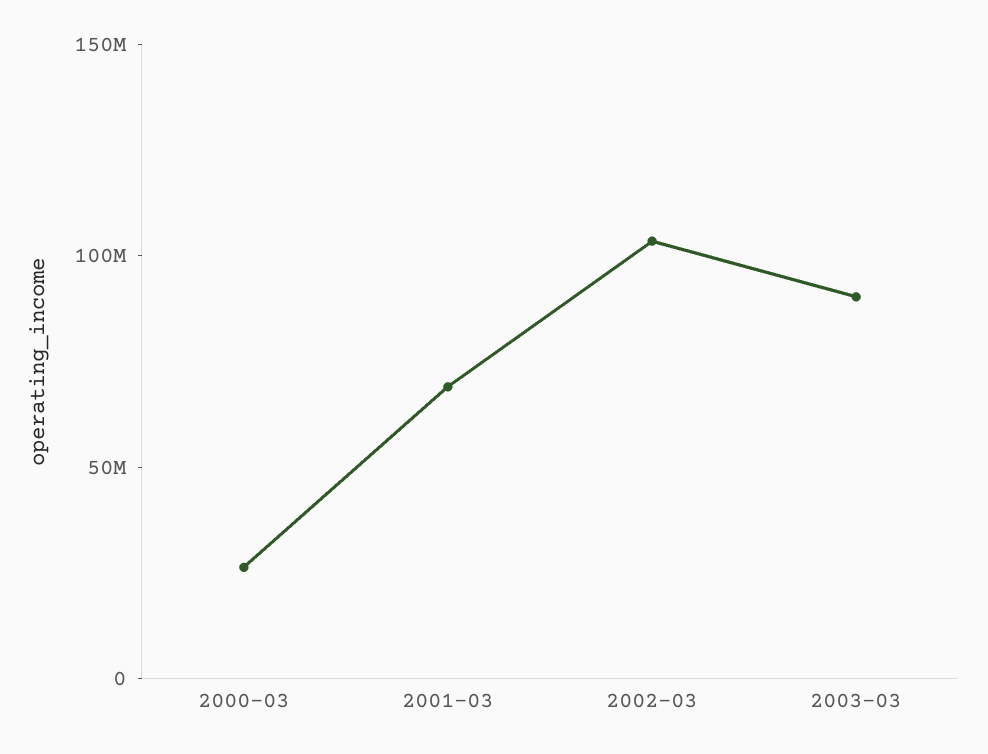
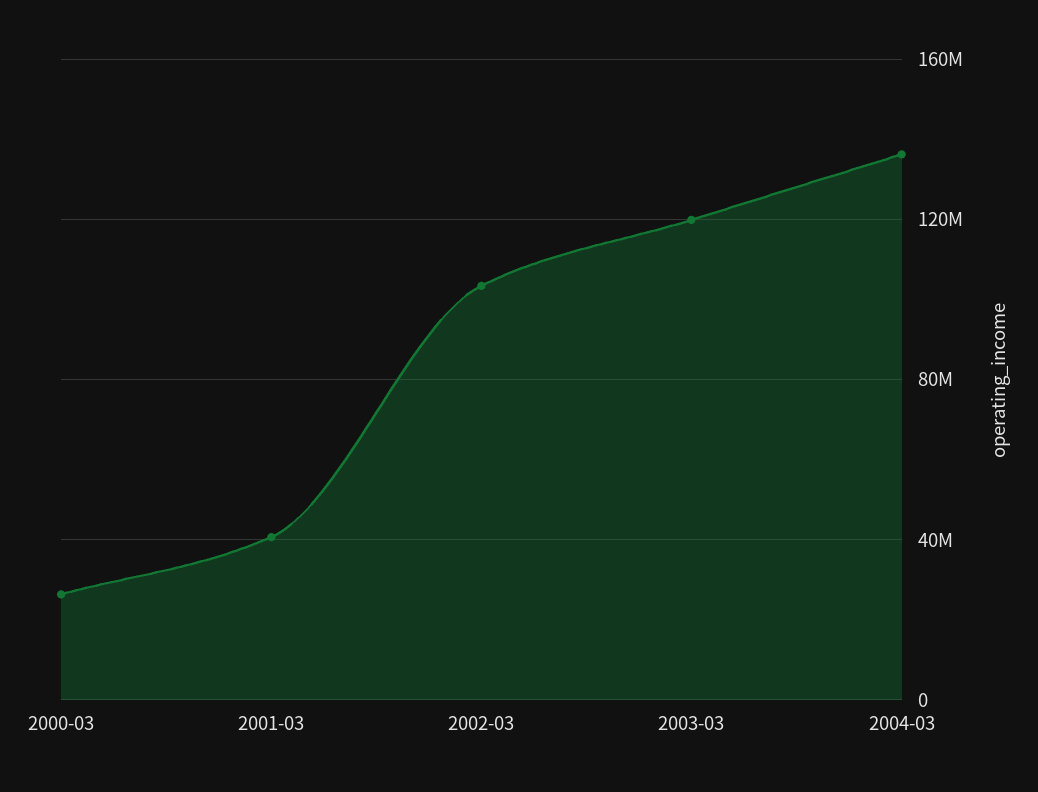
2001-03: 70000000 -> 40000000
2003-03: 90000000 -> 120000000
2004-03: none -> 135000000

